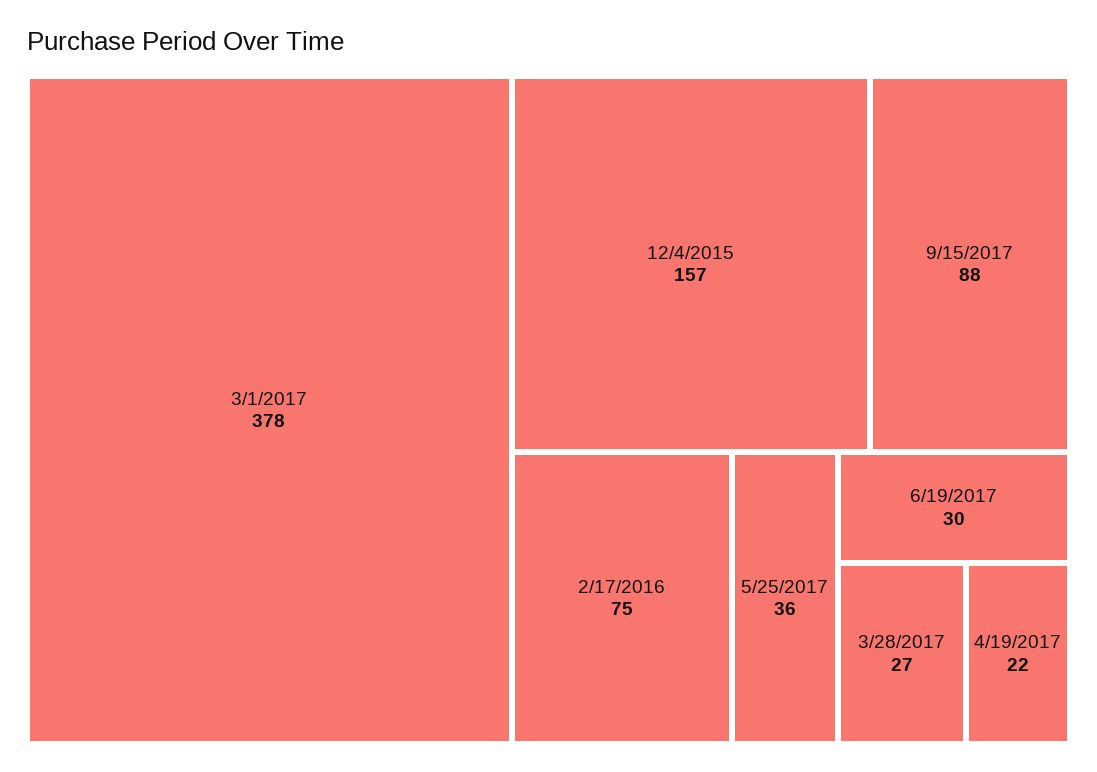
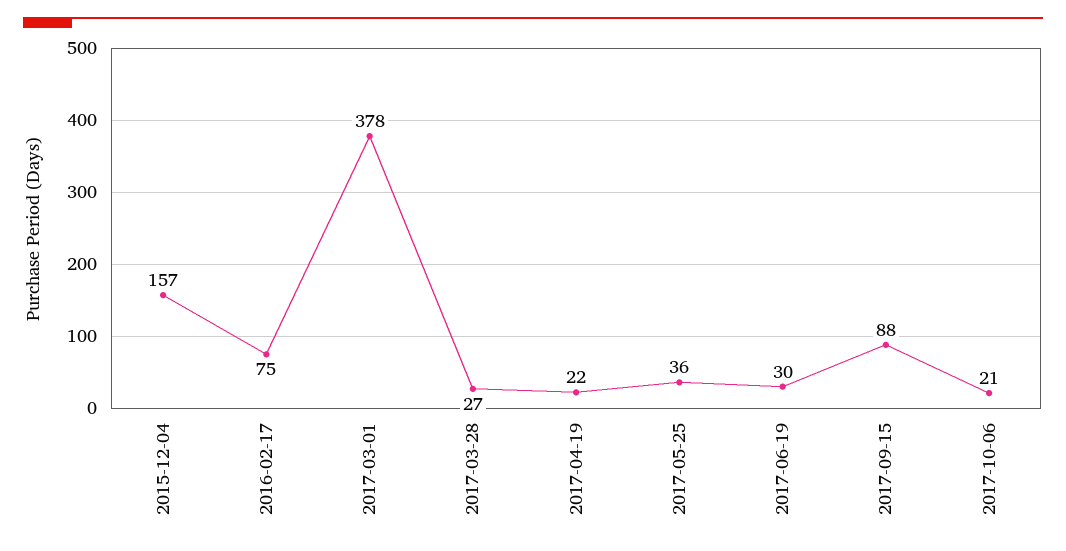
2017-10-06: none -> 21

